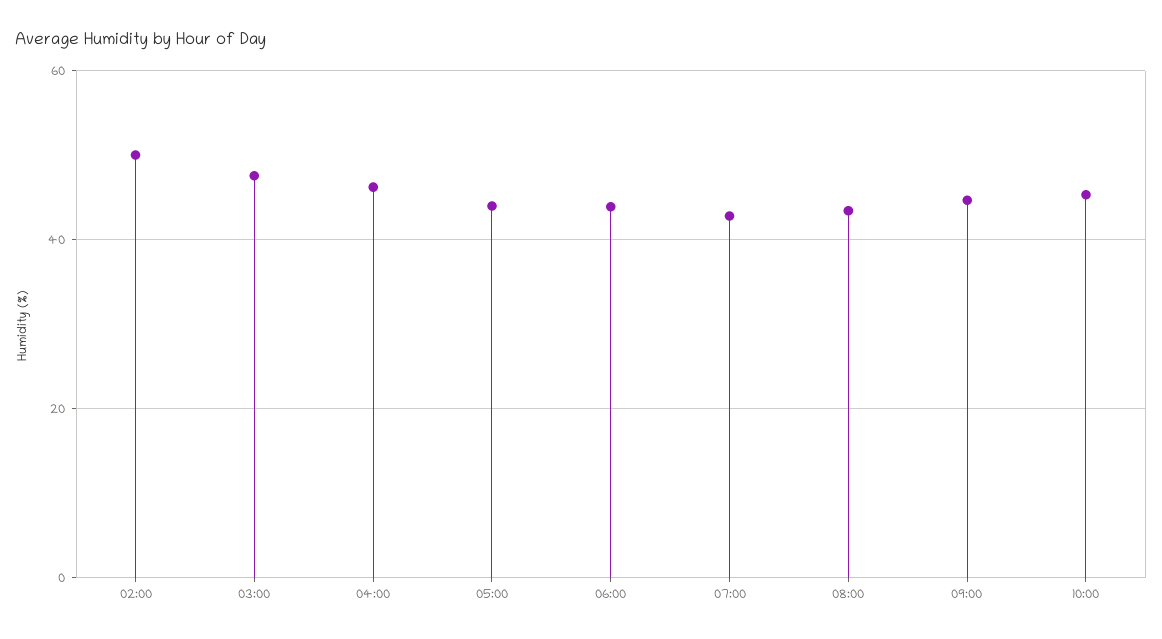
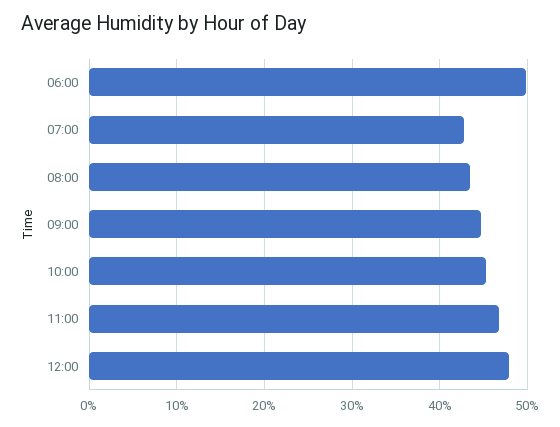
02:00: 50 -> none
03:00: 48 -> none
04:00: 46 -> none
05:00: 44 -> none
06:00: 44 -> 50
11:00: none -> 47
12:00: none -> 48

